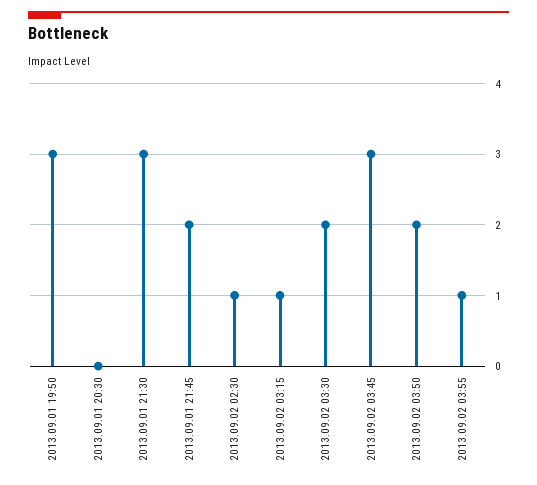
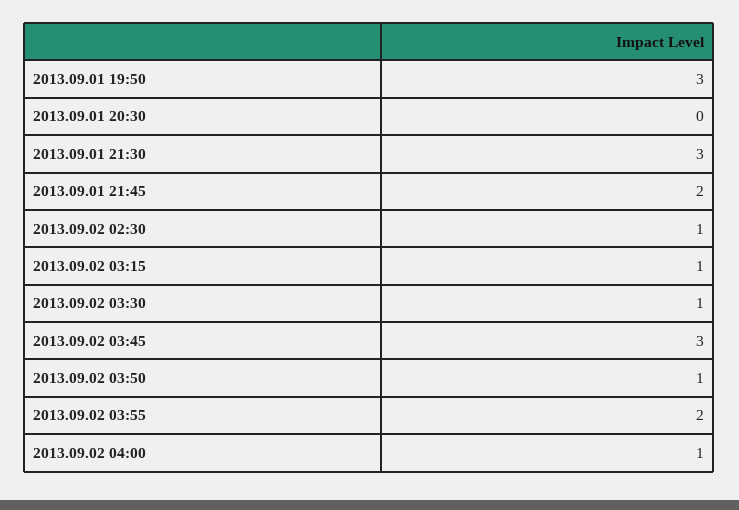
2013.09.02 03:30: 2 -> 1
2013.09.02 03:50: 2 -> 1
2013.09.02 03:55: 1 -> 2
2013.09.02 04:00: none -> 1

